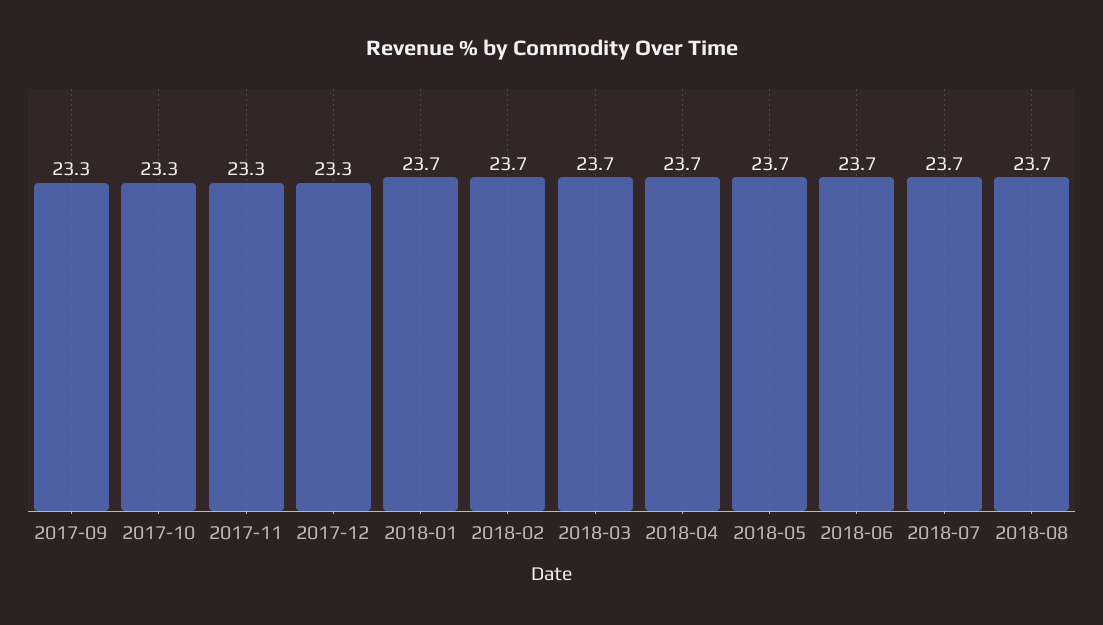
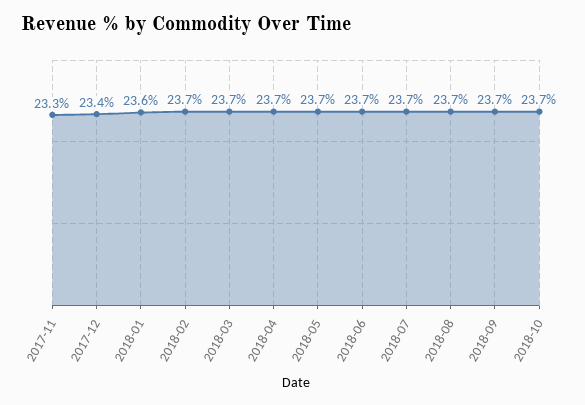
2017-09: 23.3 -> none
2017-10: 23.3 -> none
2017-12: 23.3 -> 23.4
2018-01: 23.7 -> 23.6
2018-09: none -> 23.7
2018-10: none -> 23.7

